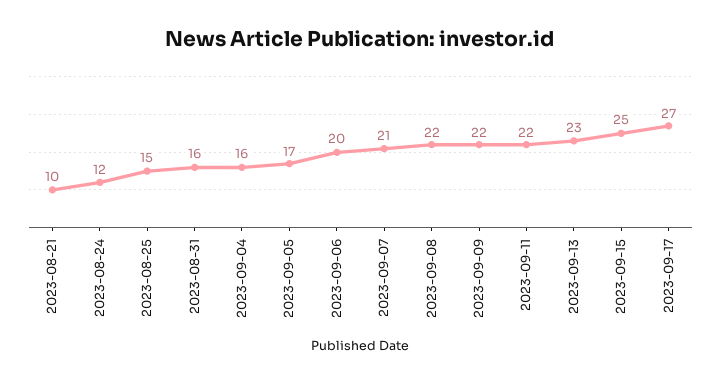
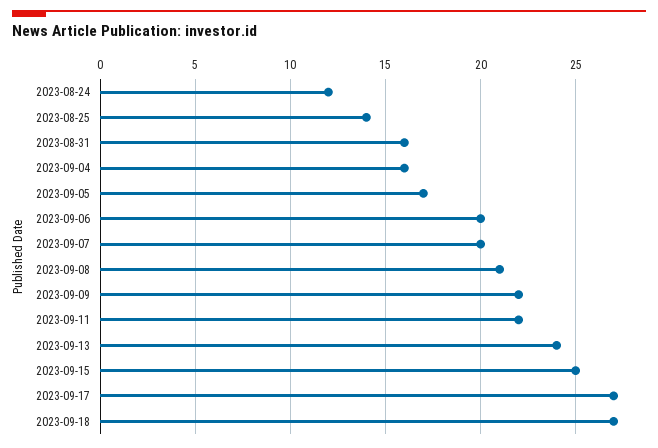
2023-08-21: 10 -> none
2023-08-25: 15 -> 14
2023-09-07: 21 -> 20
2023-09-08: 22 -> 21
2023-09-13: 23 -> 24
2023-09-18: none -> 27

